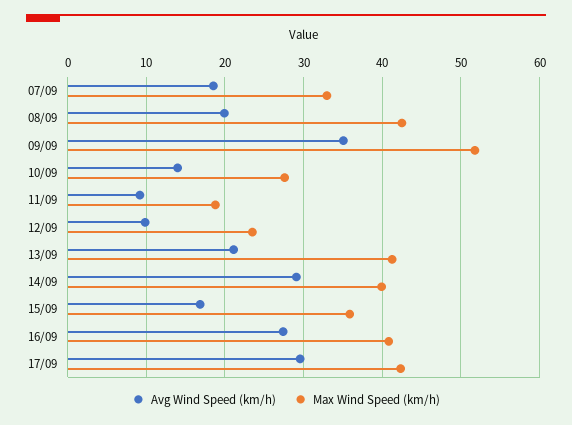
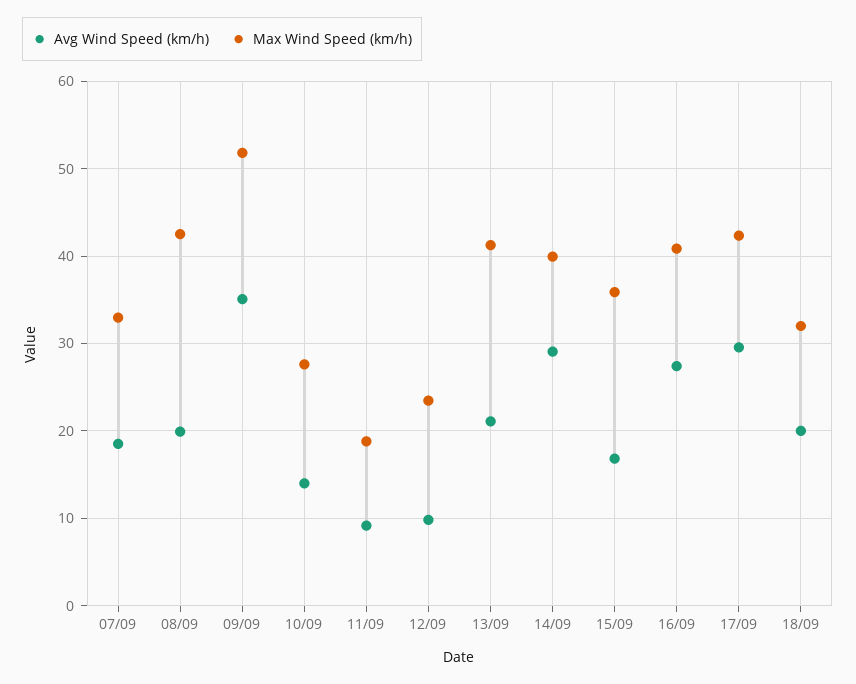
Avg Wind Speed (km/h), 18/09: none -> 20
Max Wind Speed (km/h), 18/09: none -> 32

